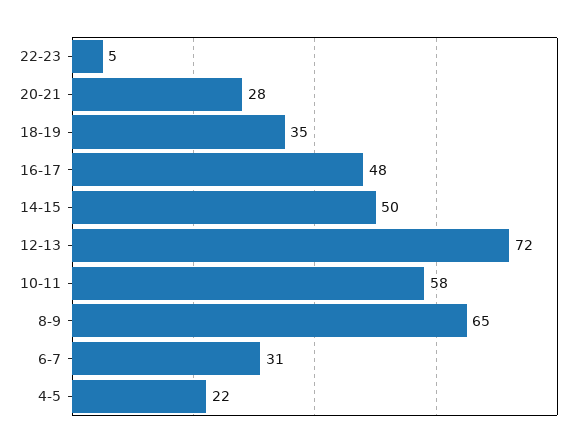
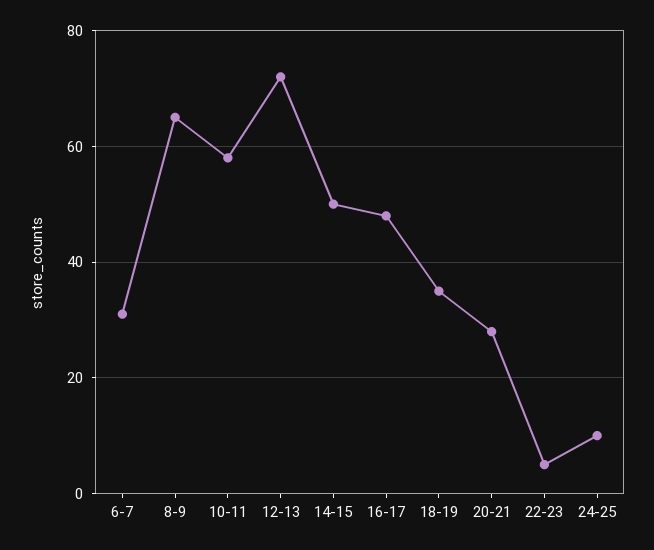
4-5: 22 -> none
24-25: none -> 10

